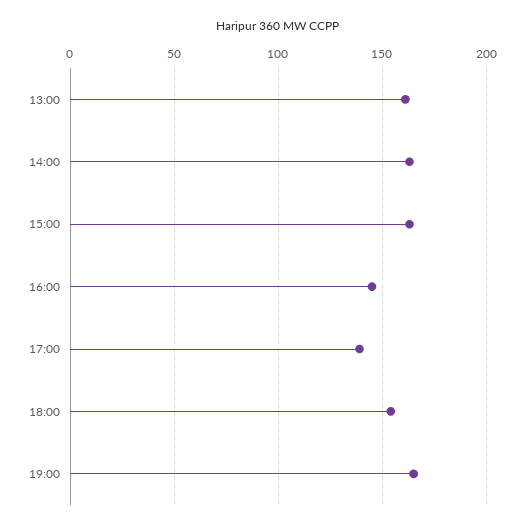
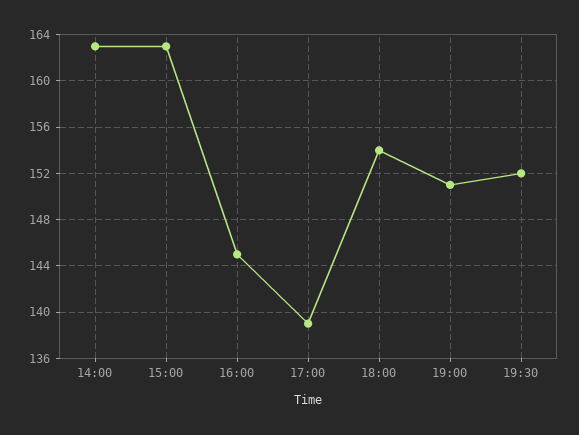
13:00: 160 -> none
19:00: 165 -> 151
19:30: none -> 152

